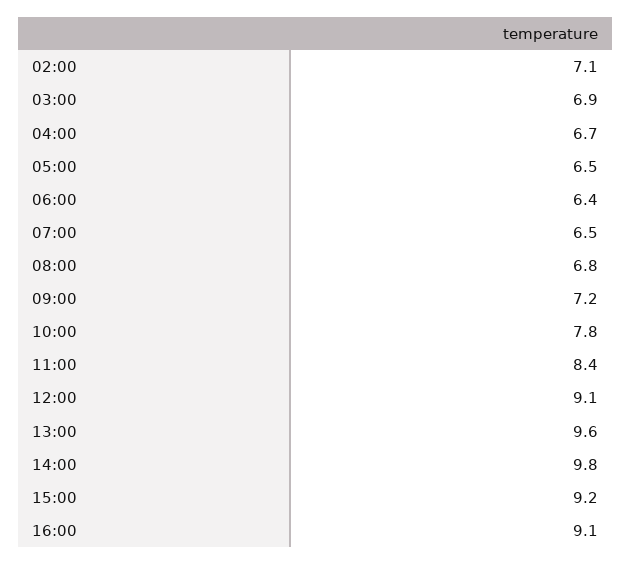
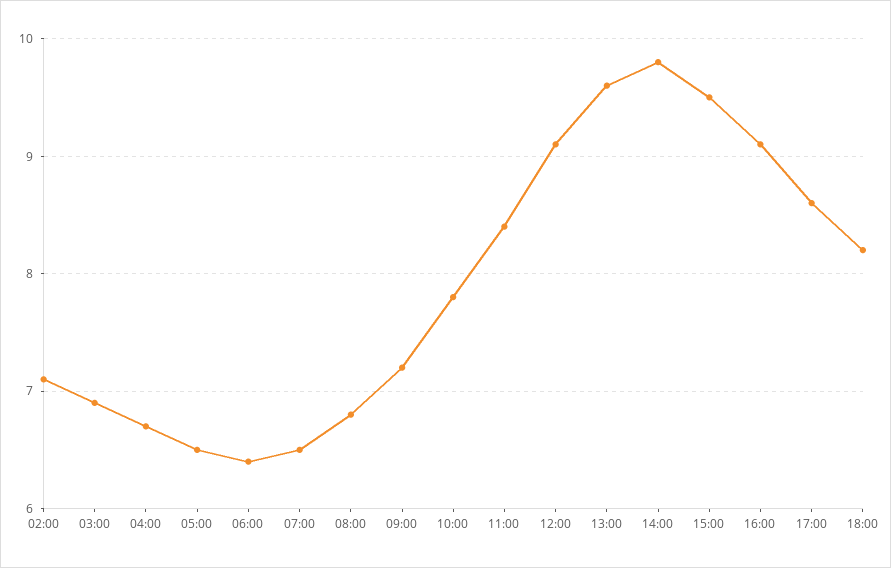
15:00: 9.2 -> 9.5
17:00: none -> 8.6
18:00: none -> 8.2

